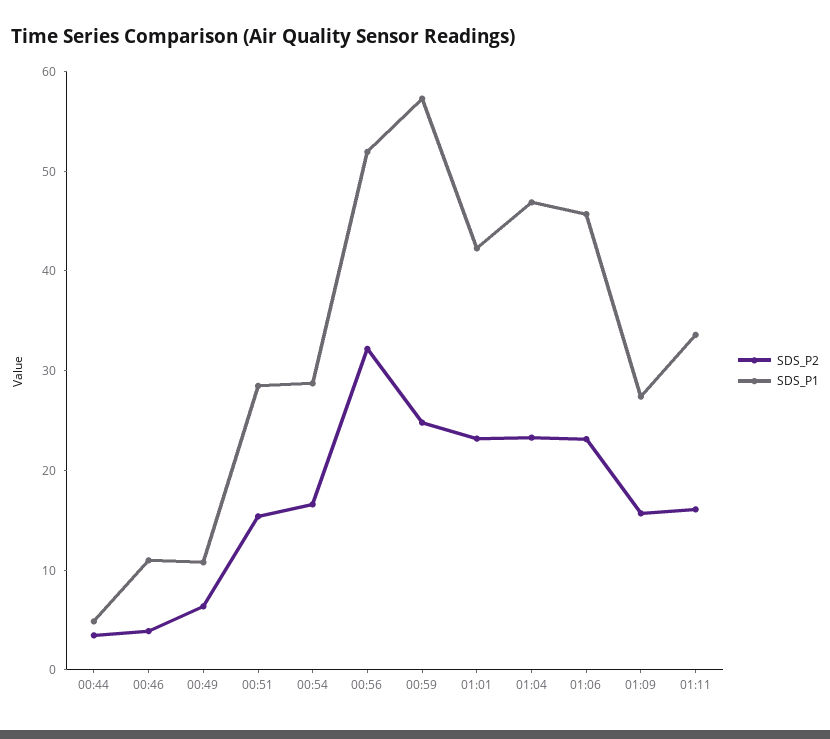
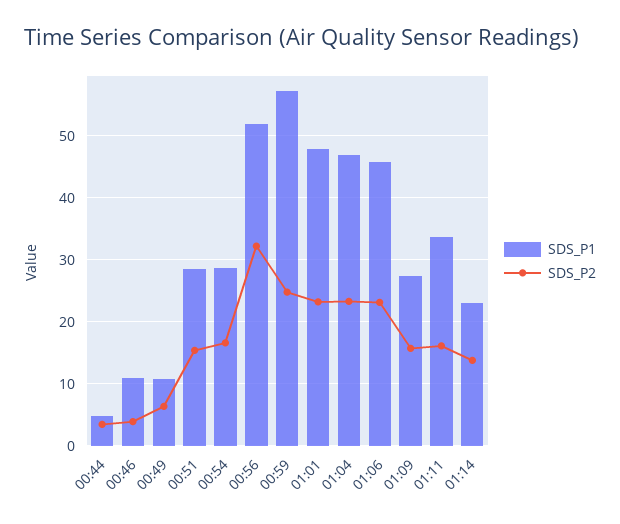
SDS_P1, 01:01: 42 -> 48
SDS_P1, 01:14: none -> 23
SDS_P2, 01:14: none -> 14

